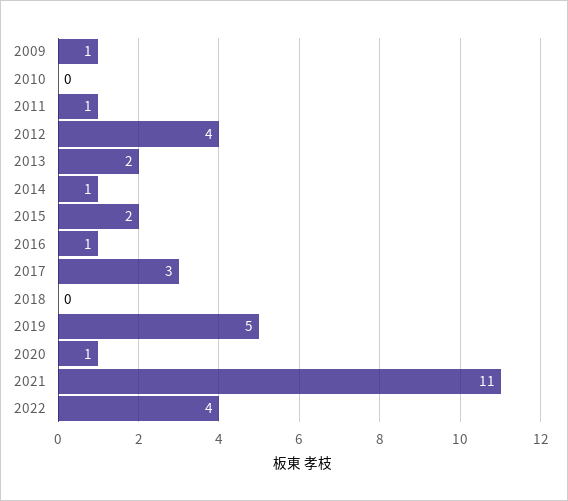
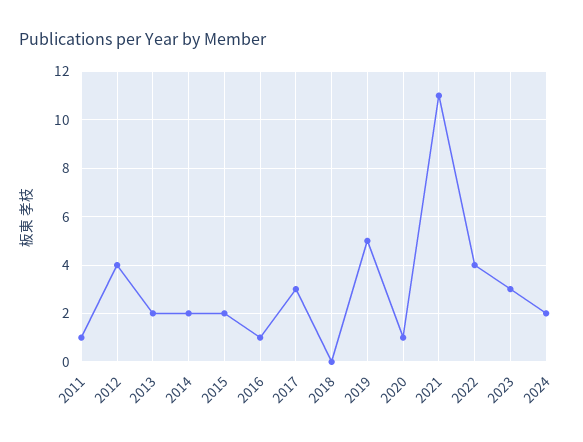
2009: 1 -> none
2010: 0 -> none
2014: 1 -> 2
2023: none -> 3
2024: none -> 2

